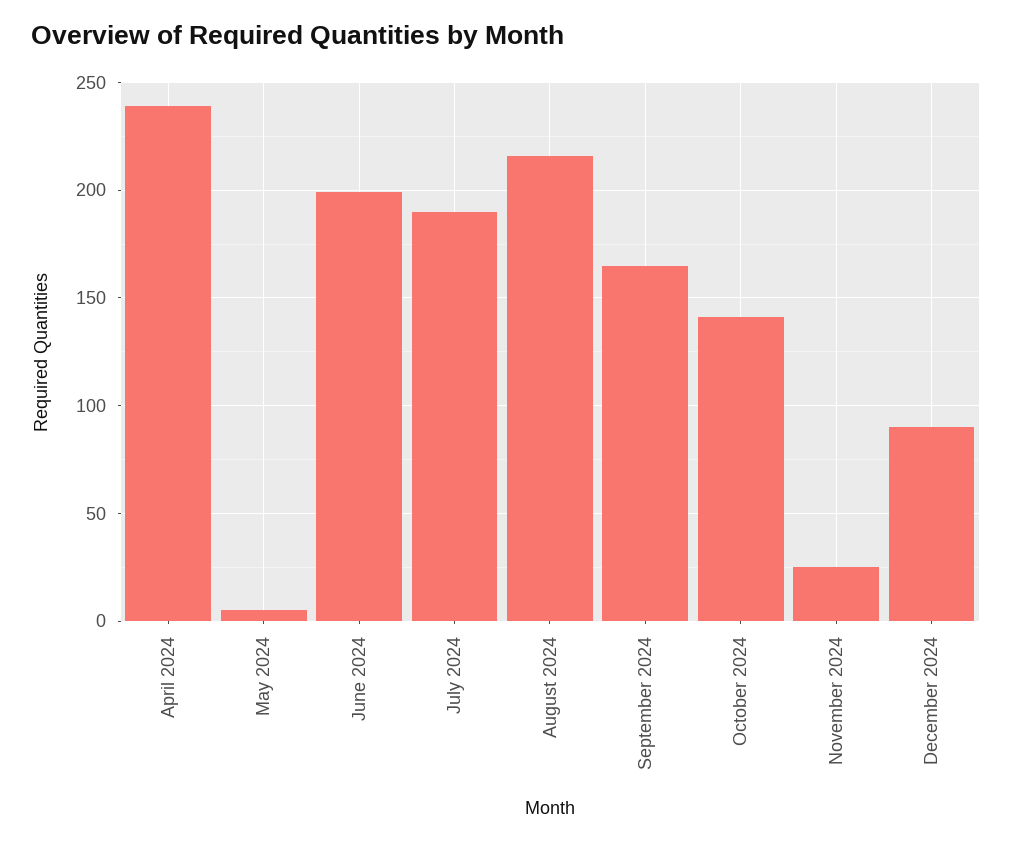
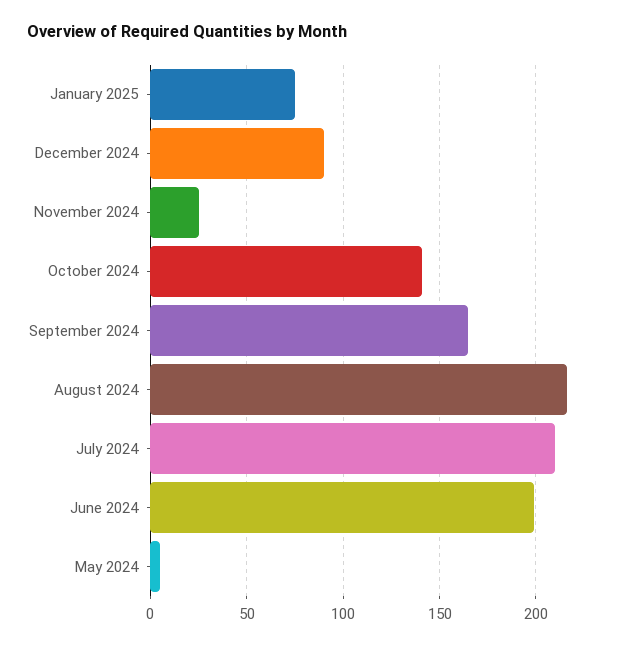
April 2024: 240 -> none
July 2024: 190 -> 210
January 2025: none -> 75

